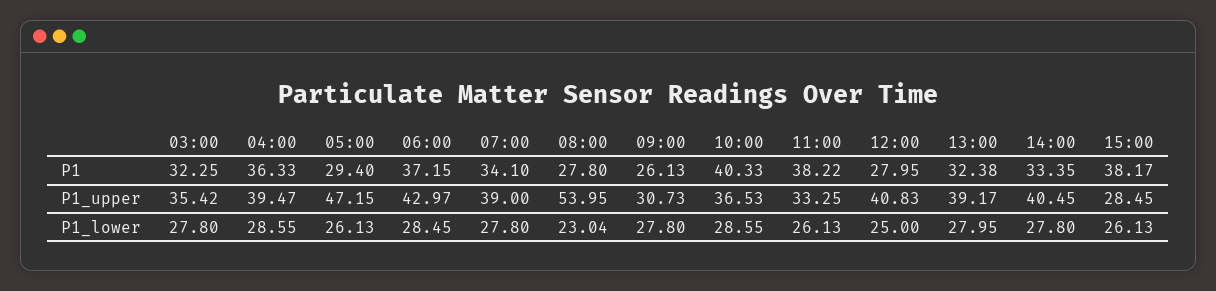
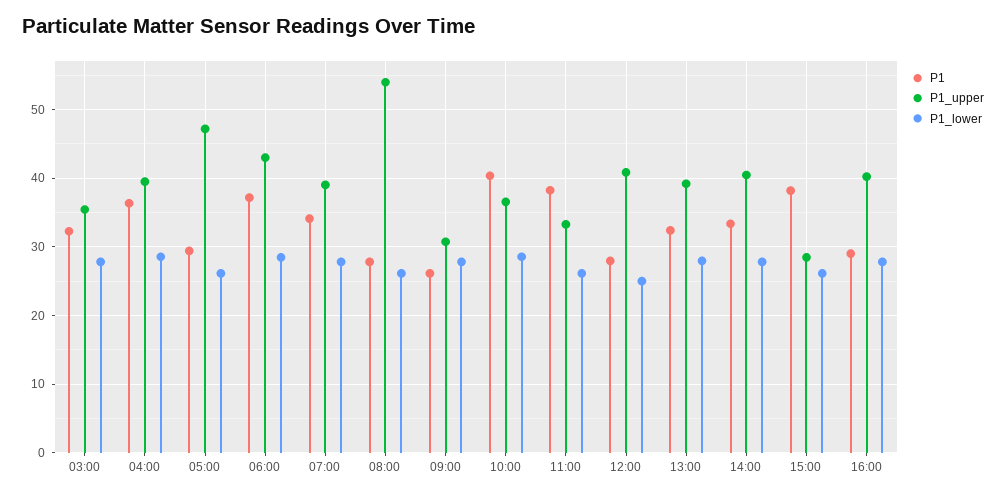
P1_lower, 08:00: 23.04 -> 26
P1, 16:00: none -> 29
P1_upper, 16:00: none -> 40
P1_lower, 16:00: none -> 28

